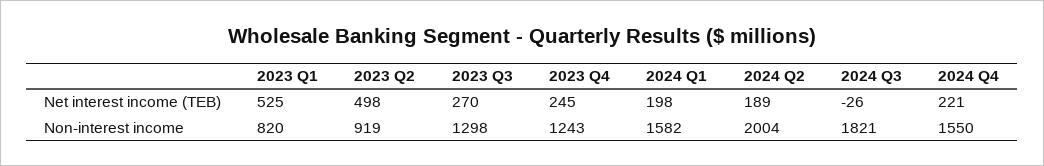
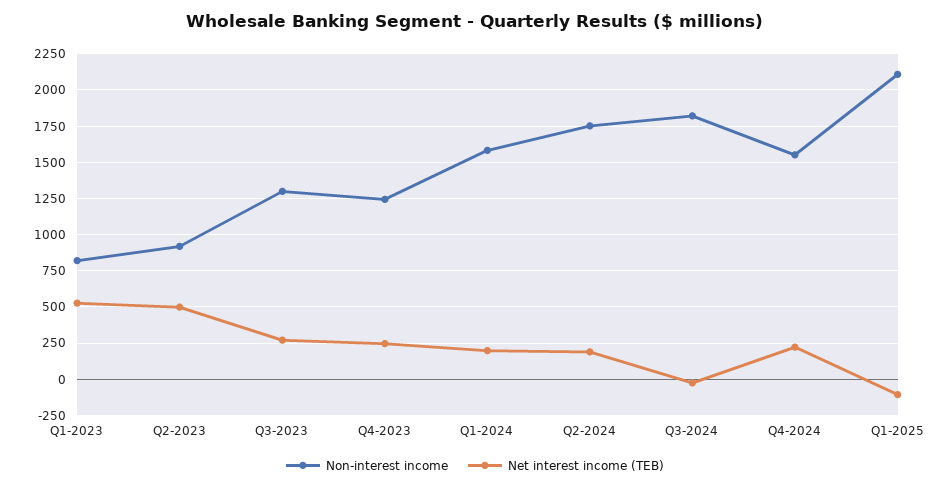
Non-interest income, 2024 Q2: 2004 -> 1750
Non-interest income, Q1-2025: none -> 2100
Net interest income (TEB), Q1-2025: none -> -100

